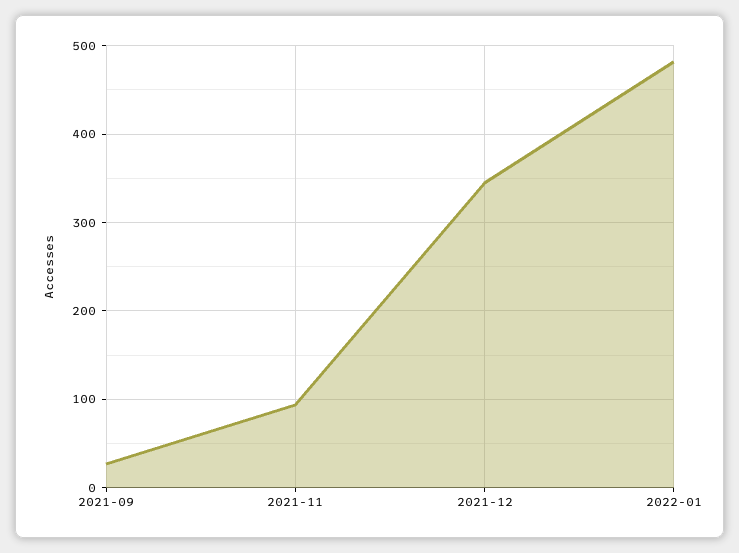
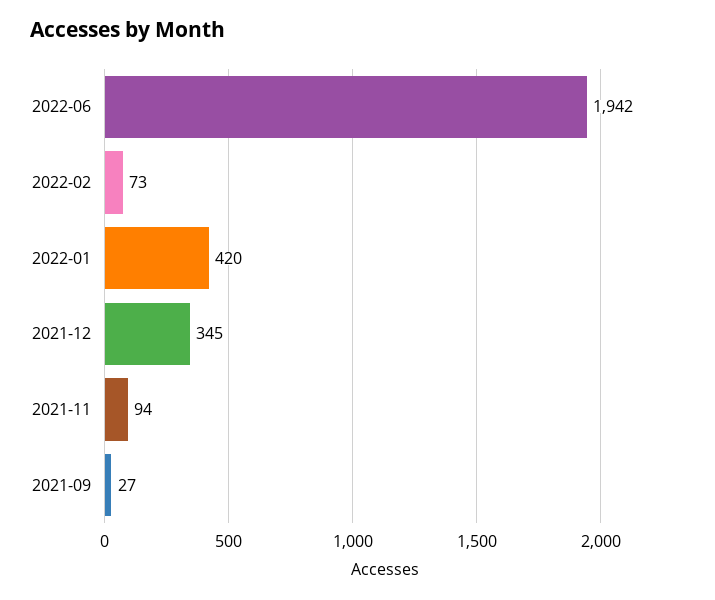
2022-01: 480 -> 420
2022-06: none -> 1942
2022-02: none -> 73

